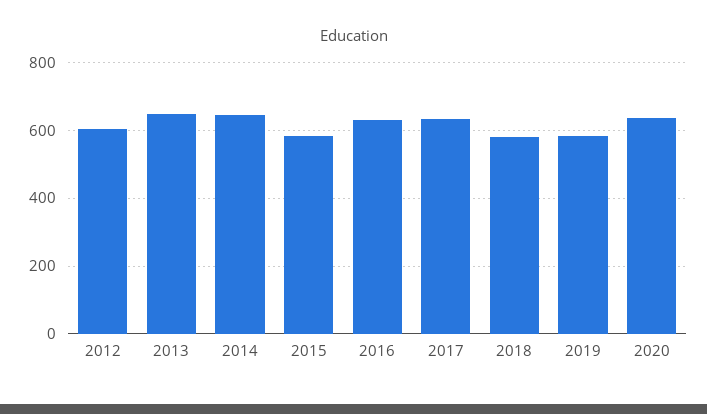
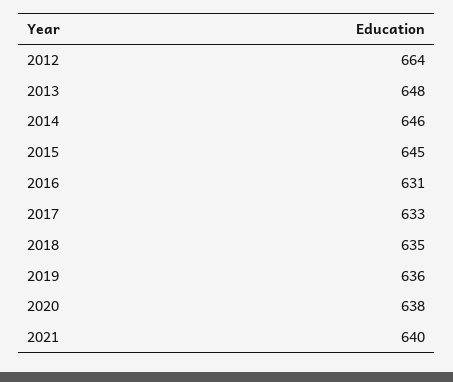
2012: 600 -> 664
2015: 580 -> 645
2018: 580 -> 635
2019: 580 -> 636
2021: none -> 640

